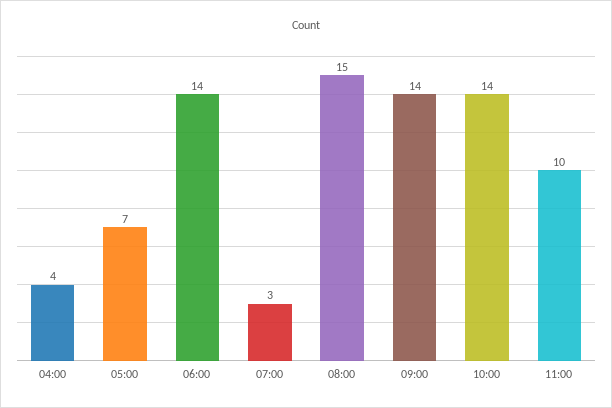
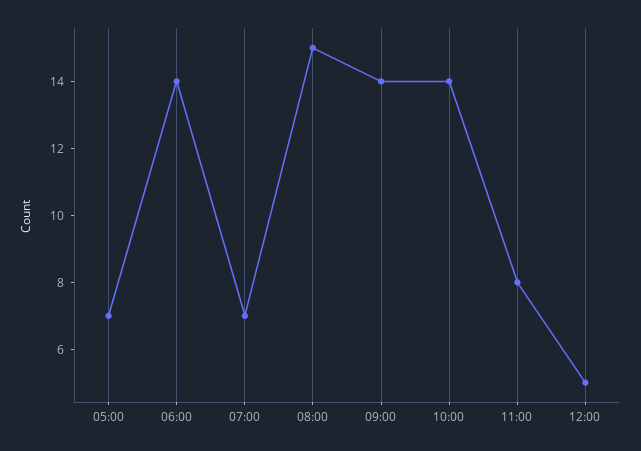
04:00: 4 -> none
07:00: 3 -> 7
11:00: 10 -> 8
12:00: none -> 5

